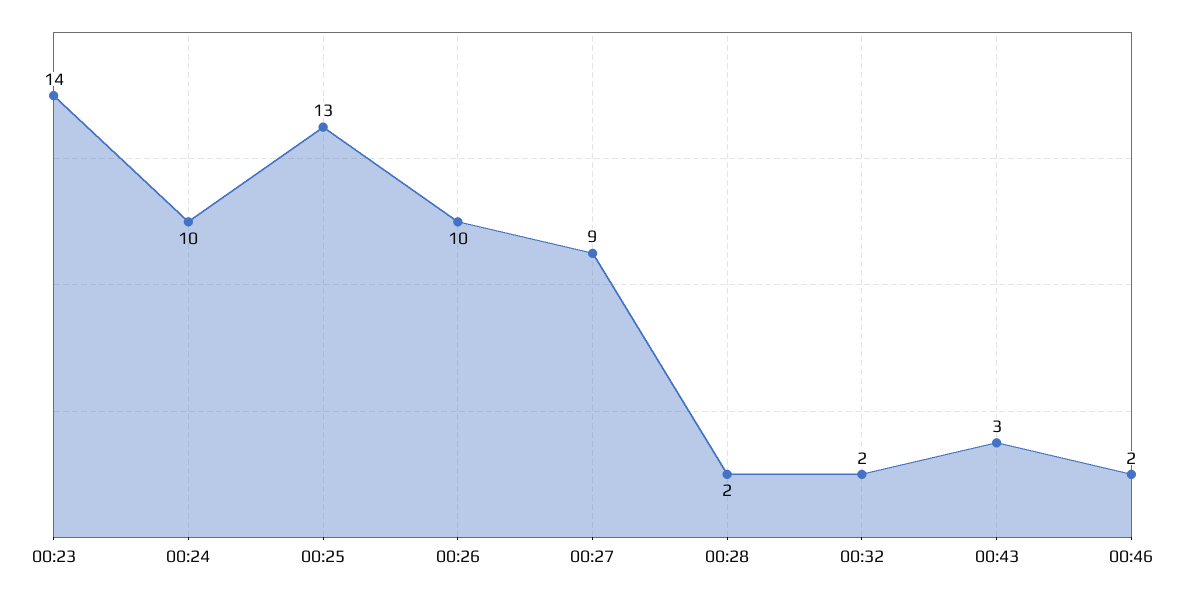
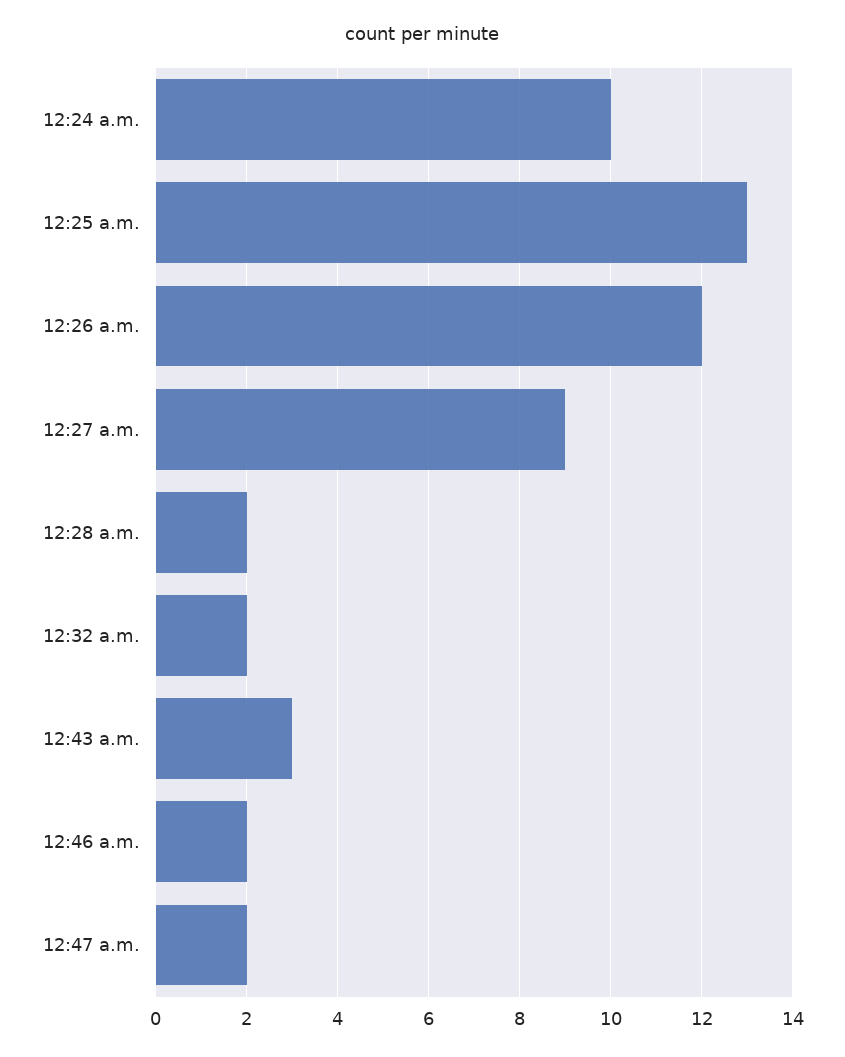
00:23: 14 -> none
00:26: 10 -> 12
12:47 a.m.: none -> 2

